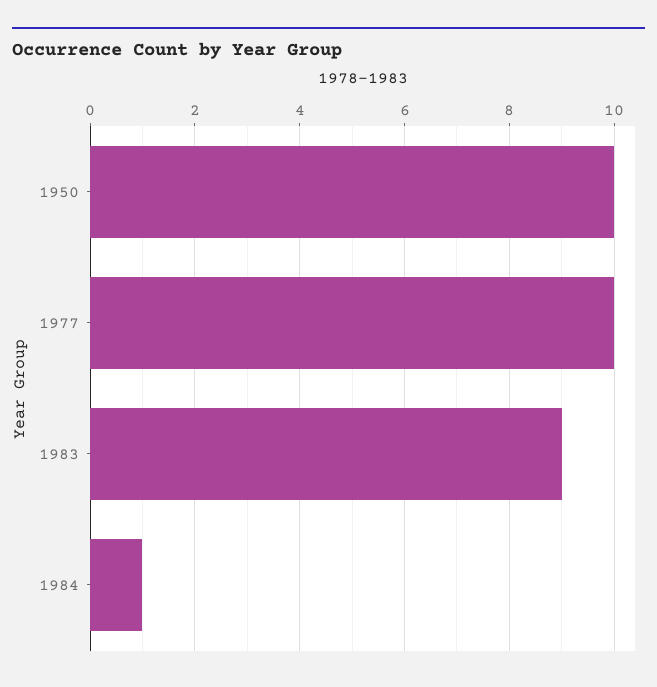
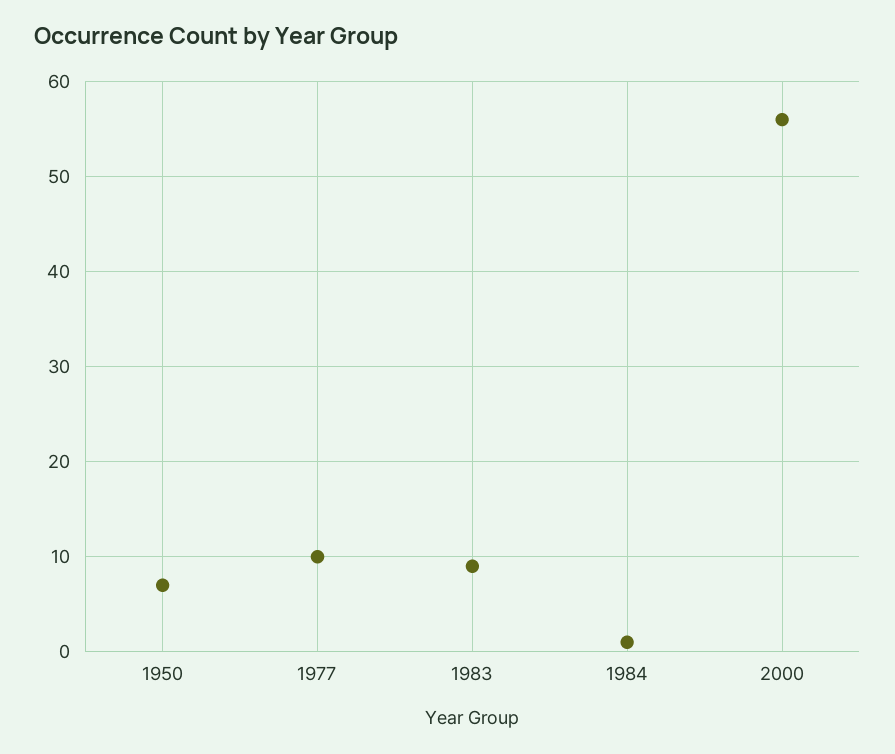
1950: 10 -> 7
2000: none -> 56

